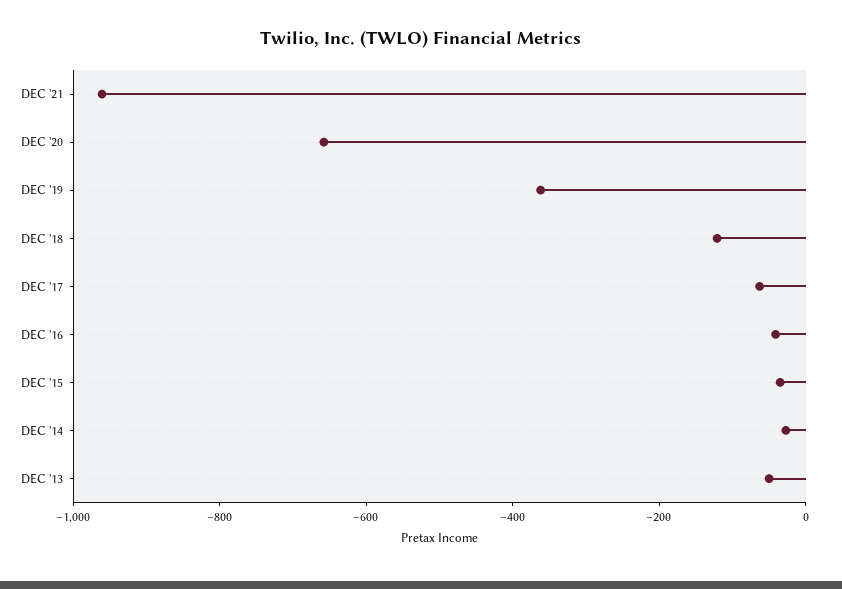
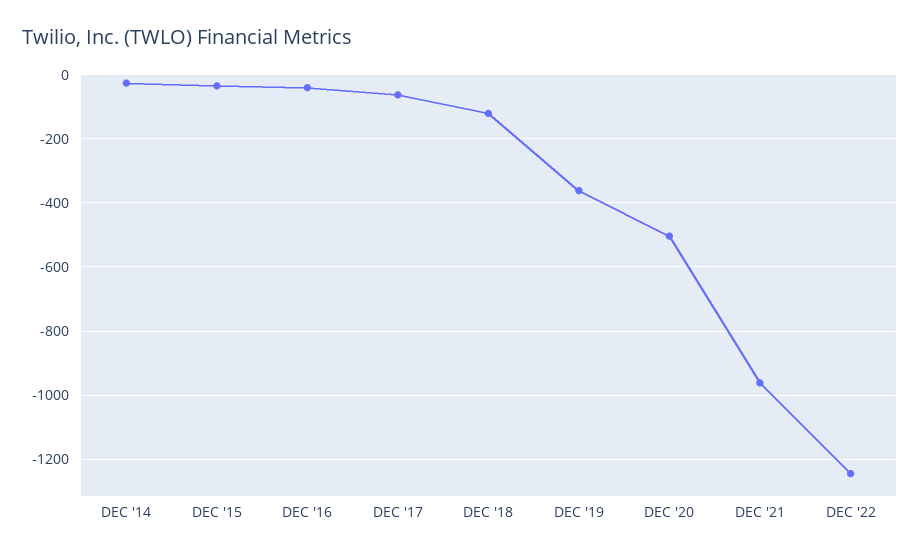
DEC '20: -650 -> -500
DEC '13: -50 -> none
DEC '22: none -> -1240

